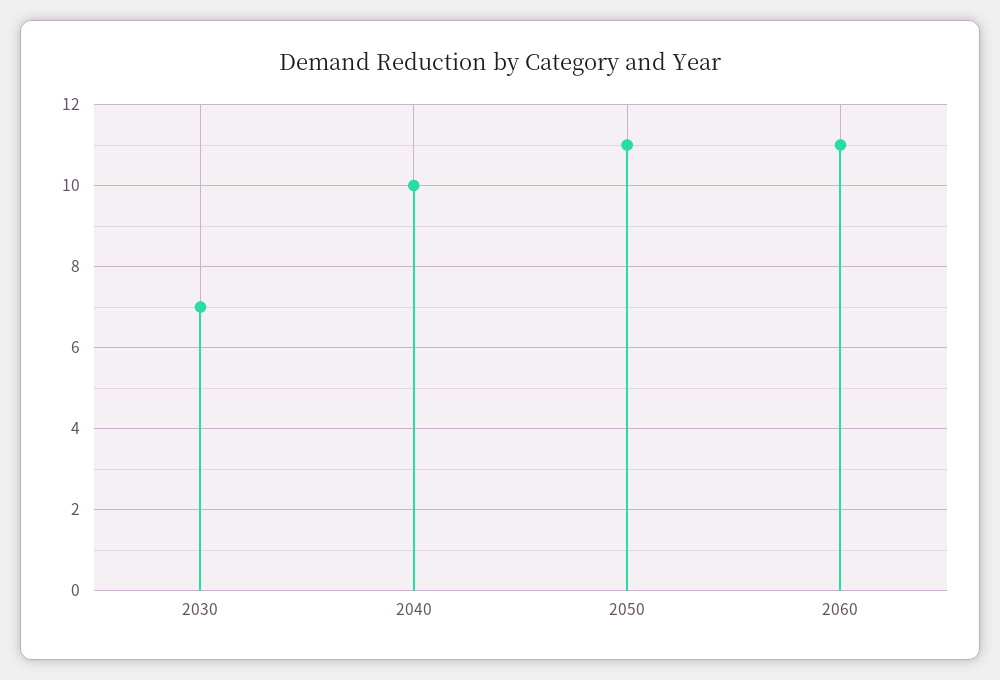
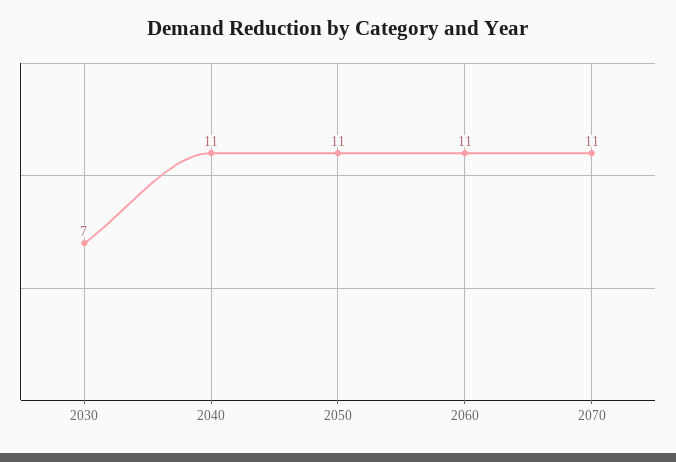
2040: 10 -> 11
2070: none -> 11

